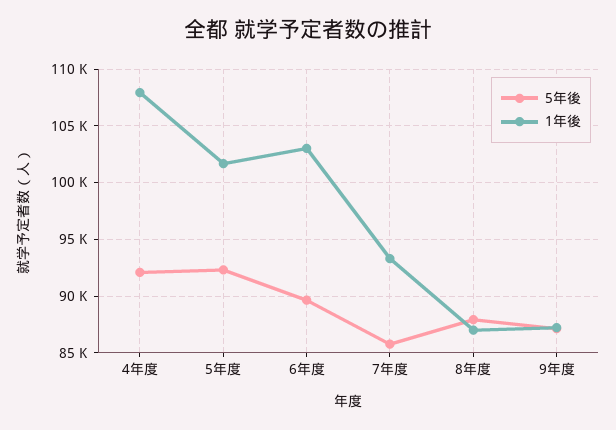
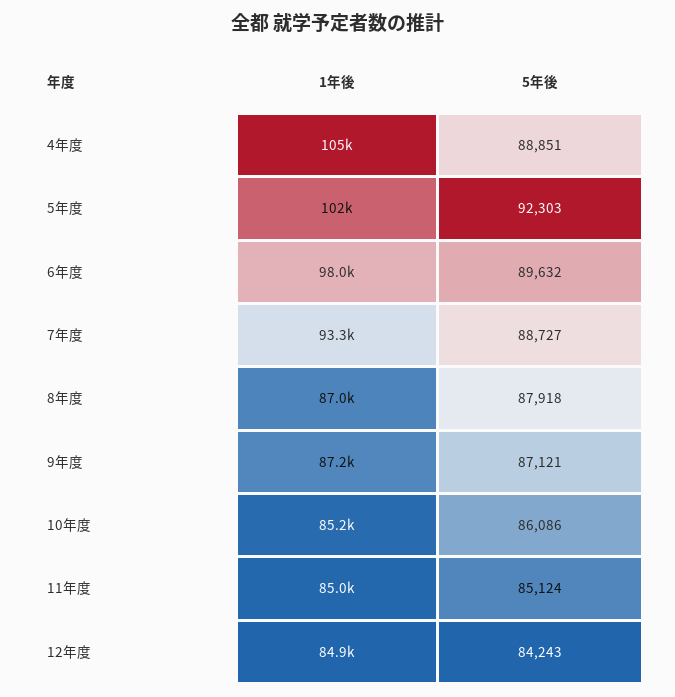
5年後, 4年度: 92000 -> 88851
1年後, 4年度: 108000 -> 105000
1年後, 6年度: 103000 -> 98000
5年後, 7年度: 86000 -> 88727
1年後, 10年度: none -> 85200
5年後, 10年度: none -> 86086
1年後, 11年度: none -> 85000
5年後, 11年度: none -> 85124
1年後, 12年度: none -> 84900
5年後, 12年度: none -> 84243

